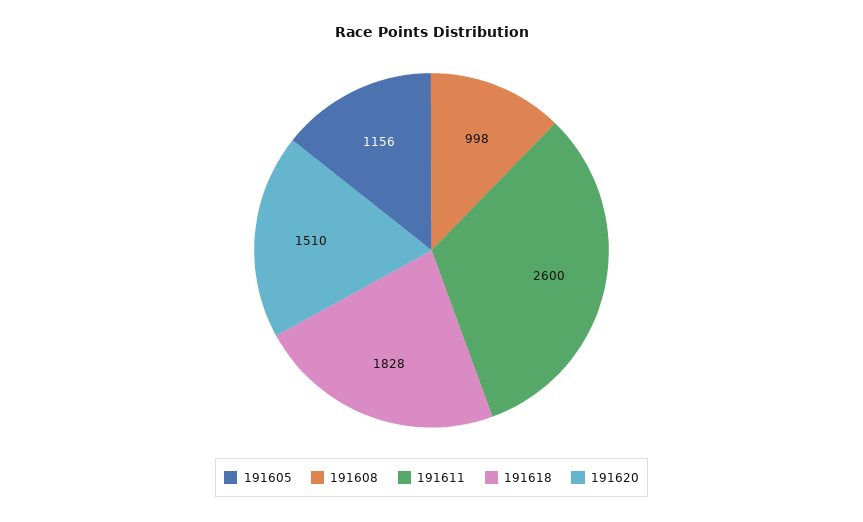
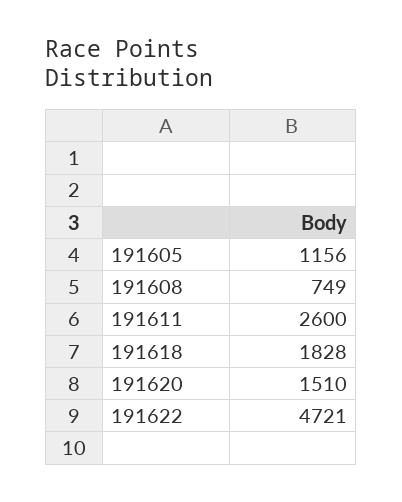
191608: 998 -> 749
191622: none -> 4721

